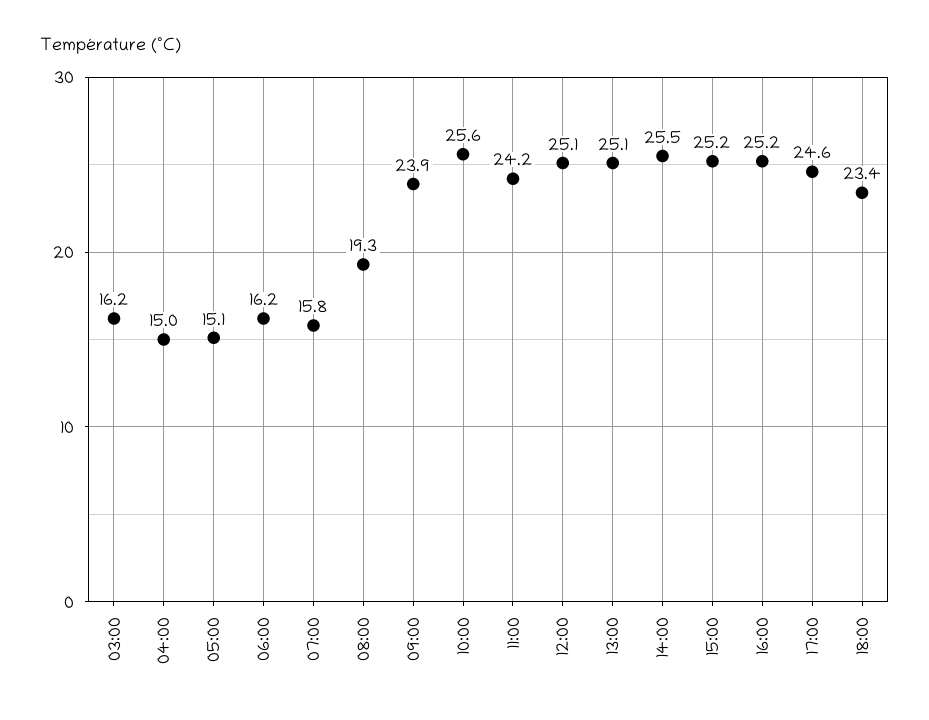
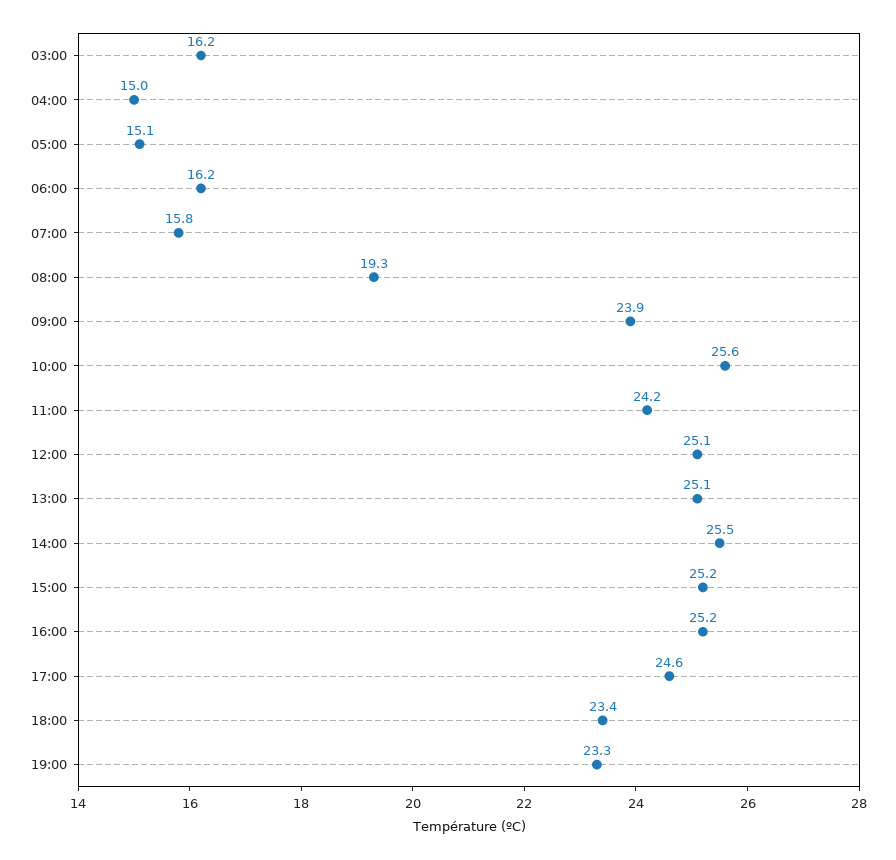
19:00: none -> 23.3

